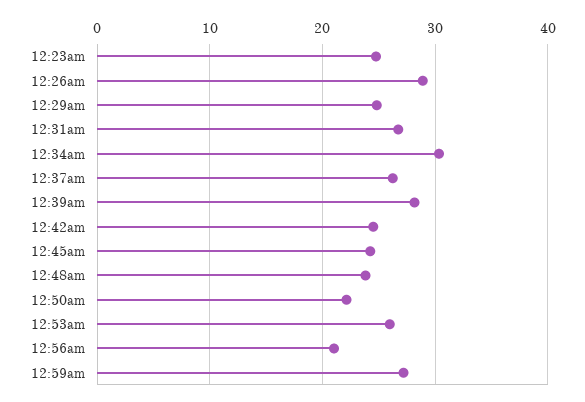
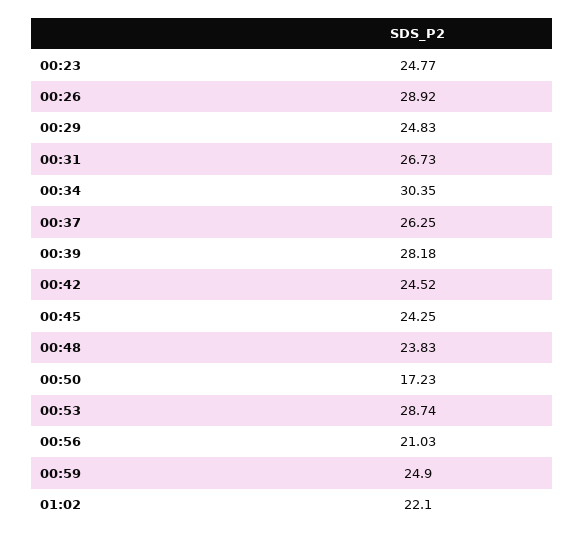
12:50am: 22 -> 17.23
12:53am: 26 -> 28.74
12:59am: 27 -> 24.9
01:02: none -> 22.1

